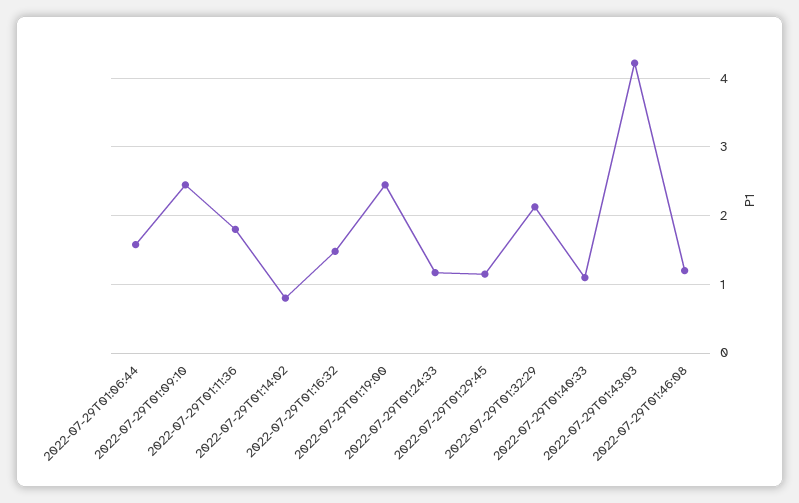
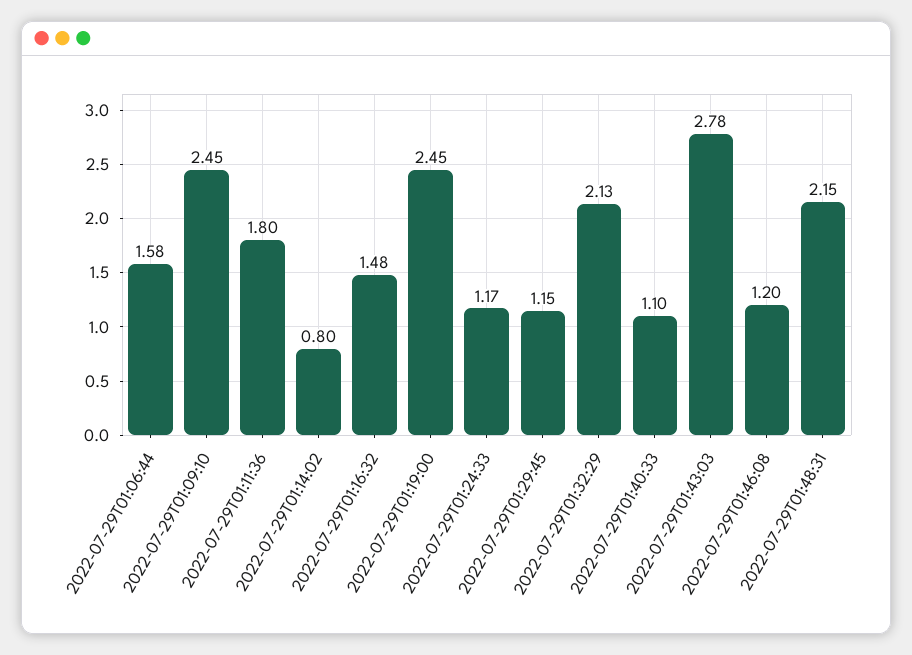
2022-07-29T01:43:03: 4.2 -> 2.78
2022-07-29T01:48:31: none -> 2.15

